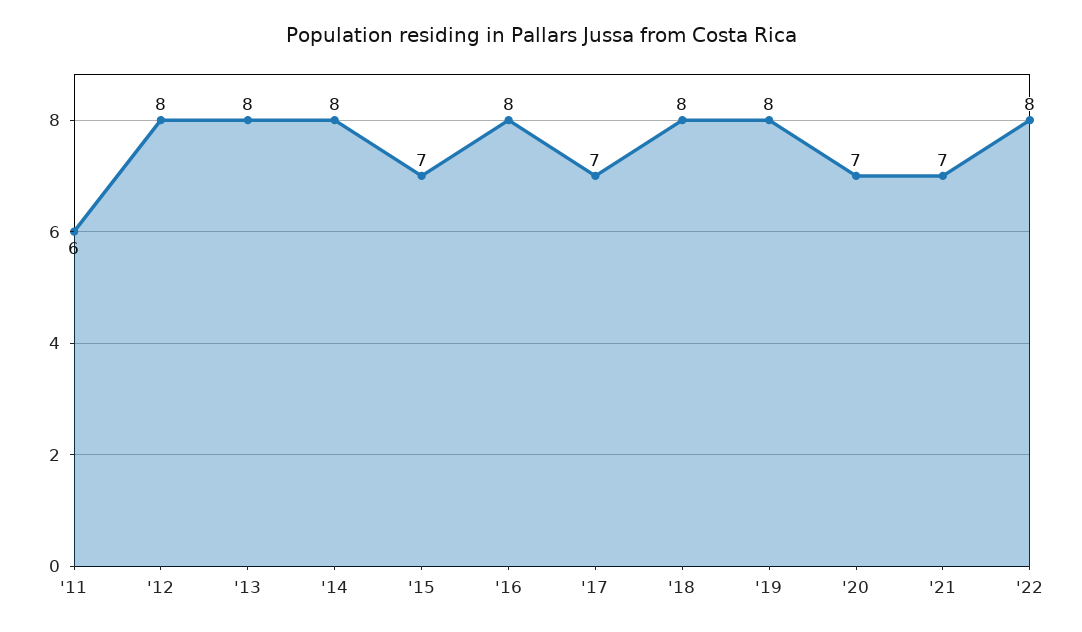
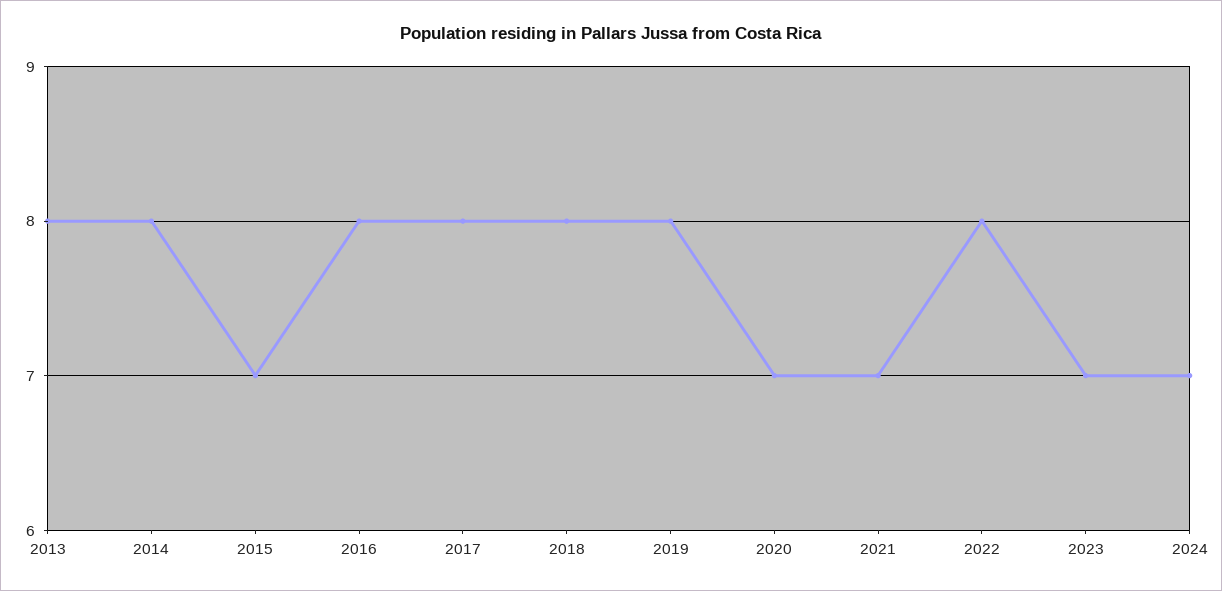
'11: 6 -> none
'12: 8 -> none
'17: 7 -> 8
2023: none -> 7
2024: none -> 7

